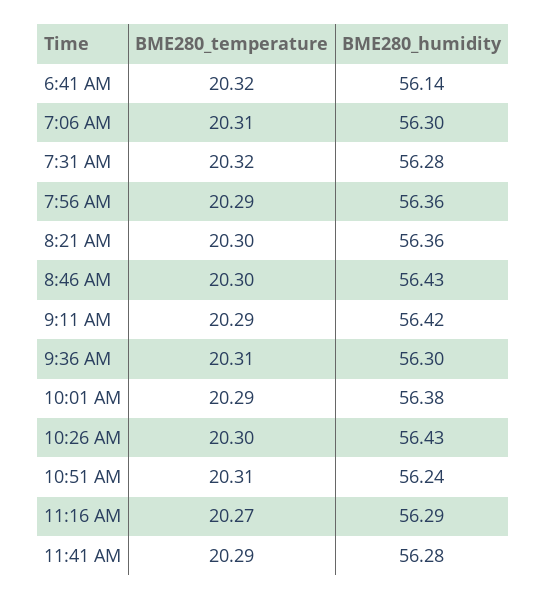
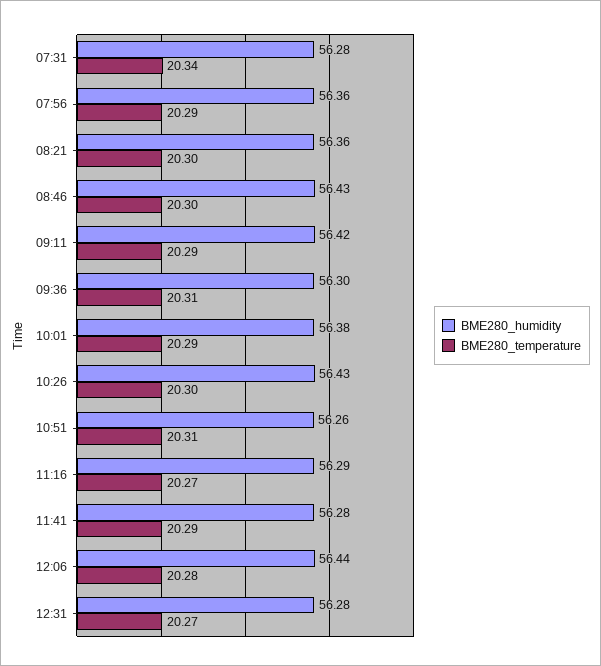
BME280_temperature, 6:41 AM: 20.32 -> none
BME280_humidity, 6:41 AM: 56.14 -> none
BME280_temperature, 7:06 AM: 20.31 -> none
BME280_humidity, 7:06 AM: 56.3 -> none
BME280_temperature, 7:31 AM: 20.32 -> 20.34
BME280_humidity, 10:51 AM: 56.24 -> 56.26
BME280_humidity, 12:06: none -> 56.44
BME280_temperature, 12:06: none -> 20.28
BME280_humidity, 12:31: none -> 56.28
BME280_temperature, 12:31: none -> 20.27

